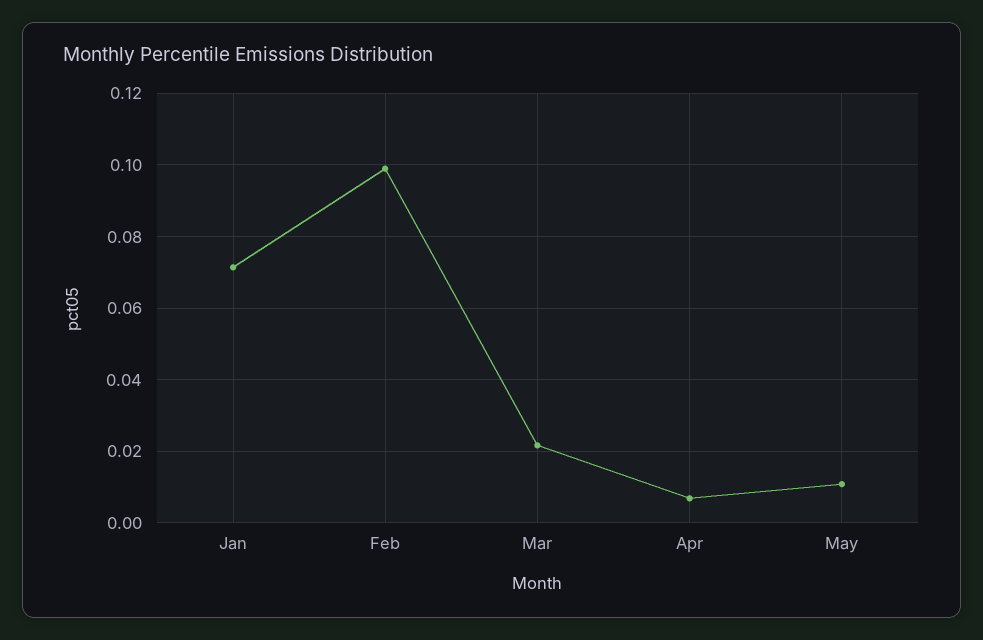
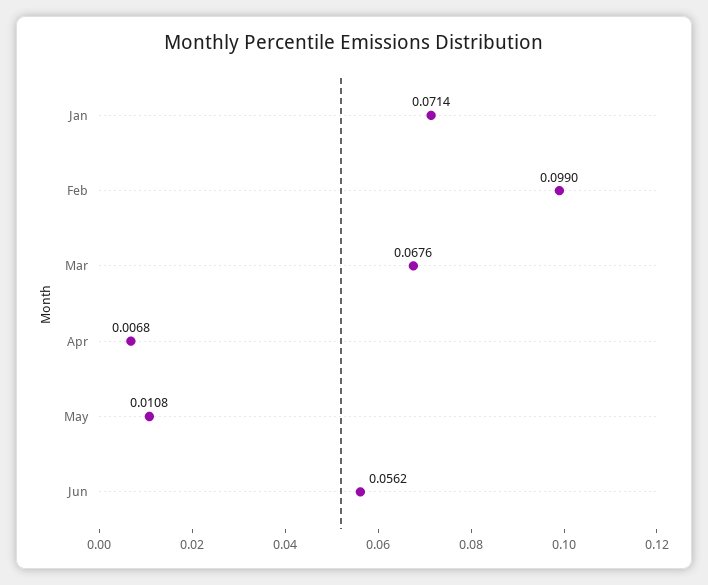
Mar: 0.022 -> 0.0676
Jun: none -> 0.0562

